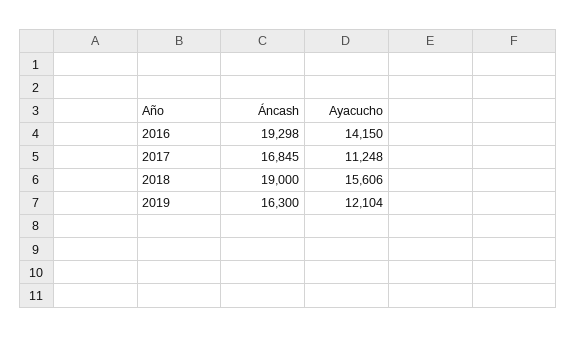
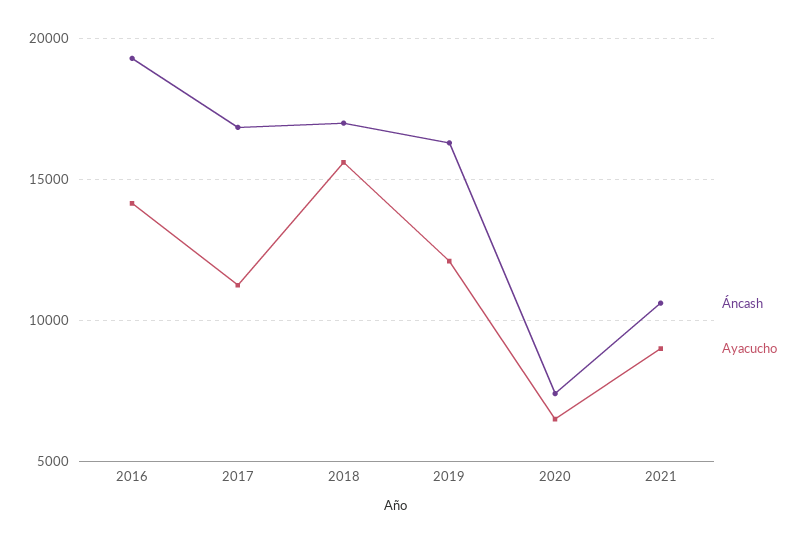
Áncash, 2018: 19000 -> 17000
Áncash, 2020: none -> 7500
Ayacucho, 2020: none -> 6500
Áncash, 2021: none -> 10500
Ayacucho, 2021: none -> 9000

